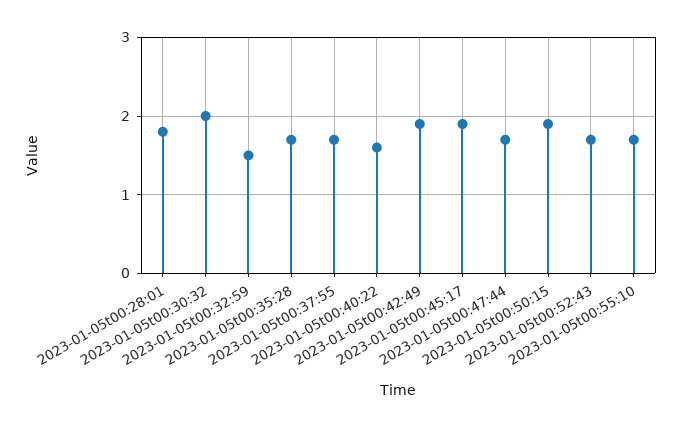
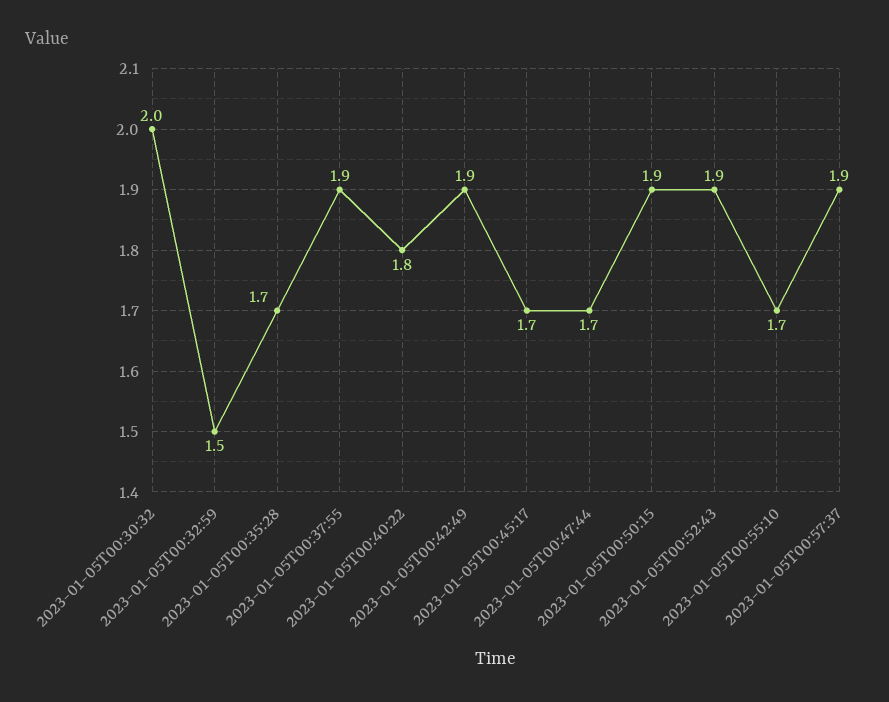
2023-01-05t00:28:01: 1.8 -> none
2023-01-05t00:37:55: 1.7 -> 1.9
2023-01-05t00:40:22: 1.6 -> 1.8
2023-01-05t00:45:17: 1.9 -> 1.7
2023-01-05t00:52:43: 1.7 -> 1.9
2023-01-05T00:57:37: none -> 1.9

